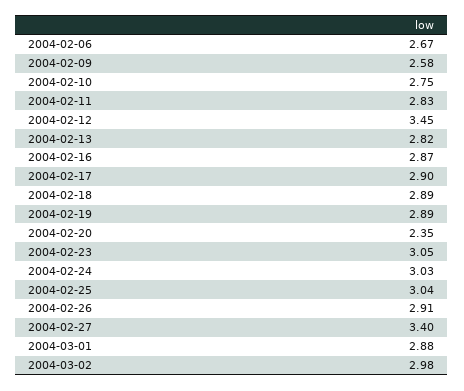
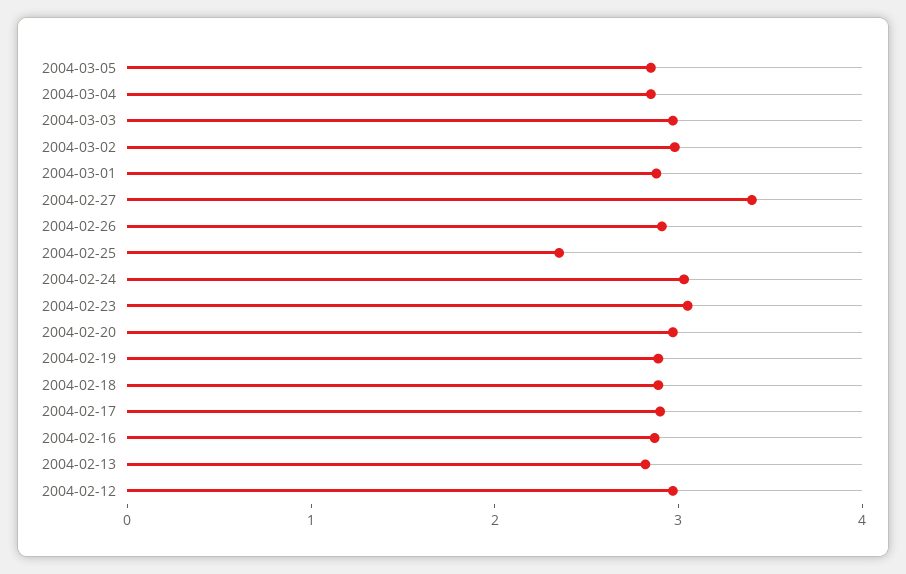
2004-02-06: 2.67 -> none
2004-02-09: 2.58 -> none
2004-02-10: 2.75 -> none
2004-02-11: 2.83 -> none
2004-02-12: 3.45 -> 3
2004-02-20: 2.35 -> 3
2004-02-25: 3.04 -> 2.4
2004-03-05: none -> 2.8
2004-03-04: none -> 2.8
2004-03-03: none -> 3

